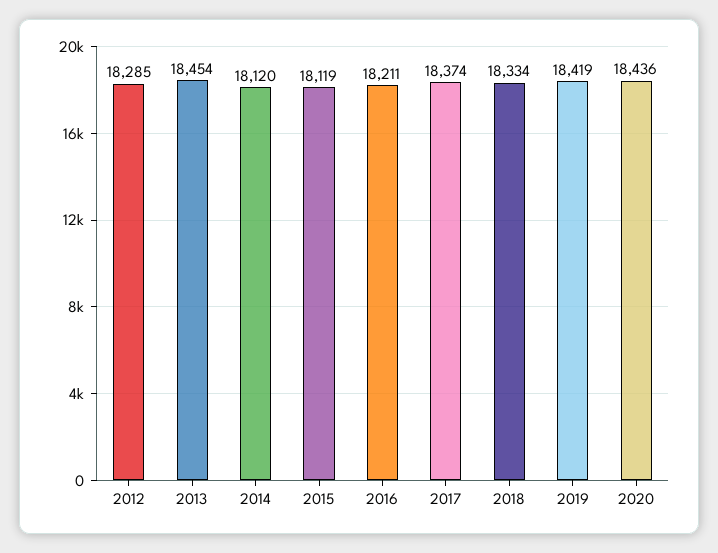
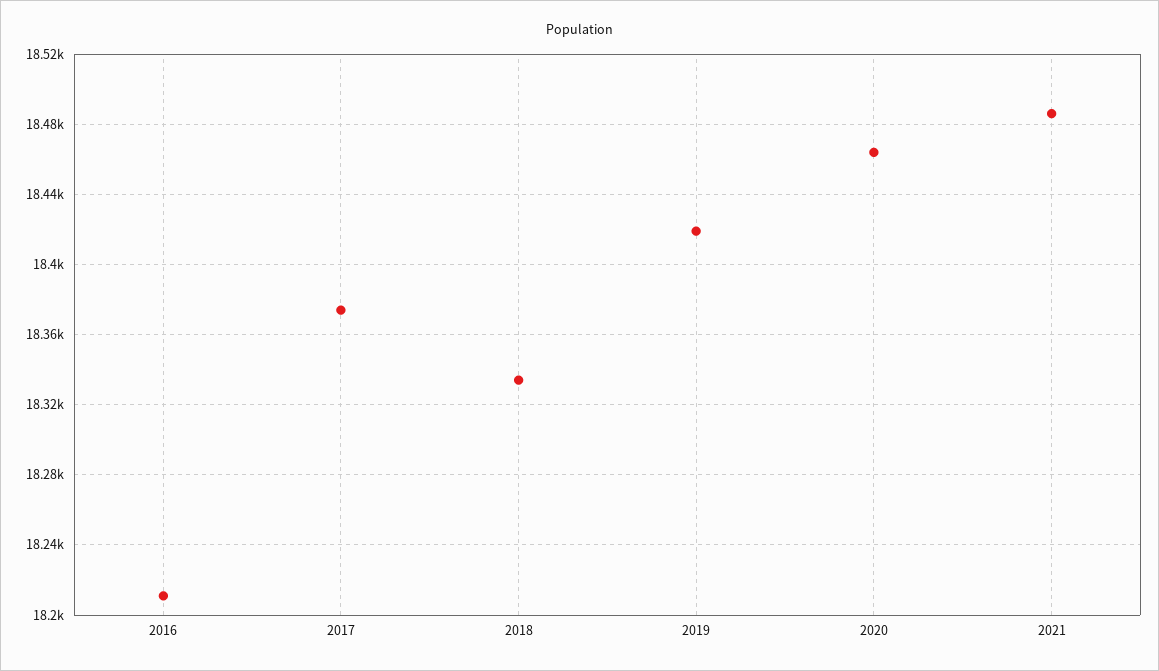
2012: 18285 -> none
2013: 18454 -> none
2014: 18120 -> none
2015: 18119 -> none
2020: 18436 -> 18465
2021: none -> 18485

